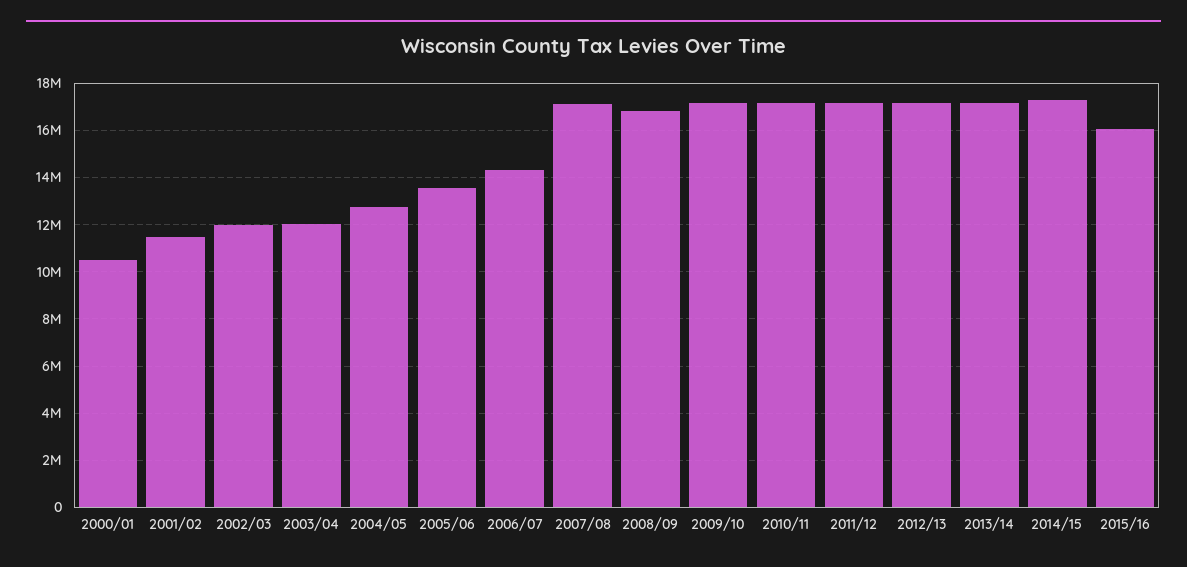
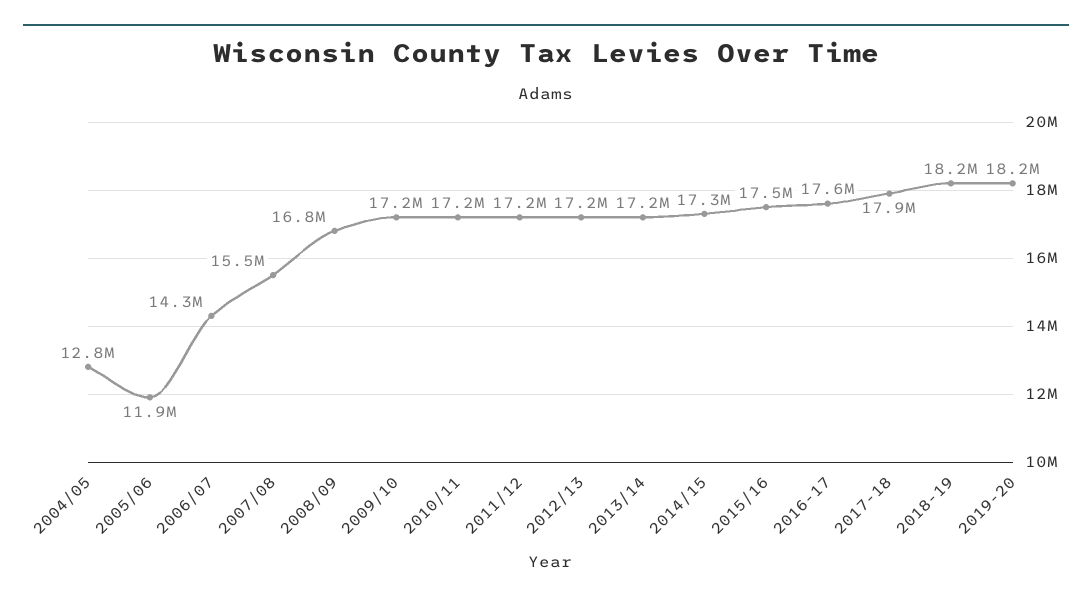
2000/01: 10500000 -> none
2001/02: 11500000 -> none
2002/03: 12000000 -> none
2003/04: 12000000 -> none
2005/06: 13500000 -> 11900000
2007/08: 17000000 -> 15500000
2015/16: 16000000 -> 17500000
2016-17: none -> 17600000
2017-18: none -> 17900000
2018-19: none -> 18200000
2019-20: none -> 18200000

